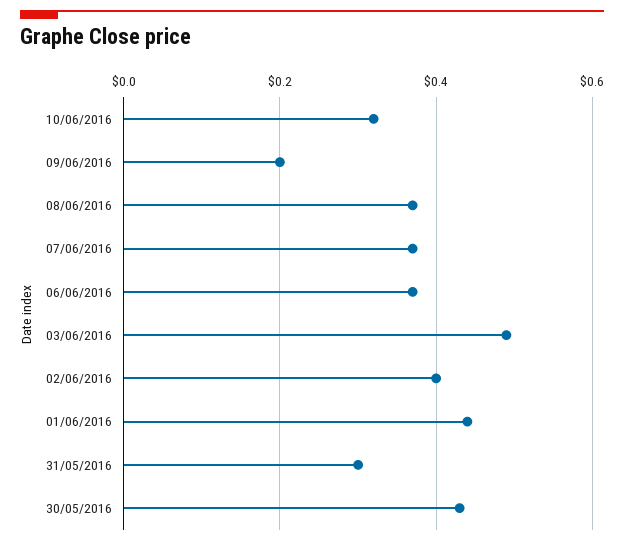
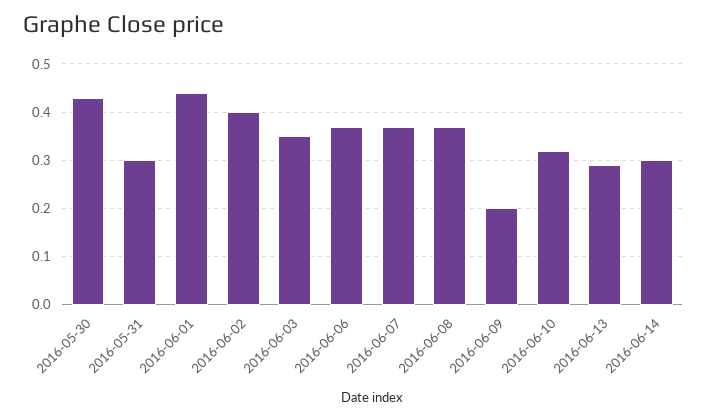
03/06/2016: 0.5 -> 0.35
2016-06-13: none -> 0.3
2016-06-14: none -> 0.3

